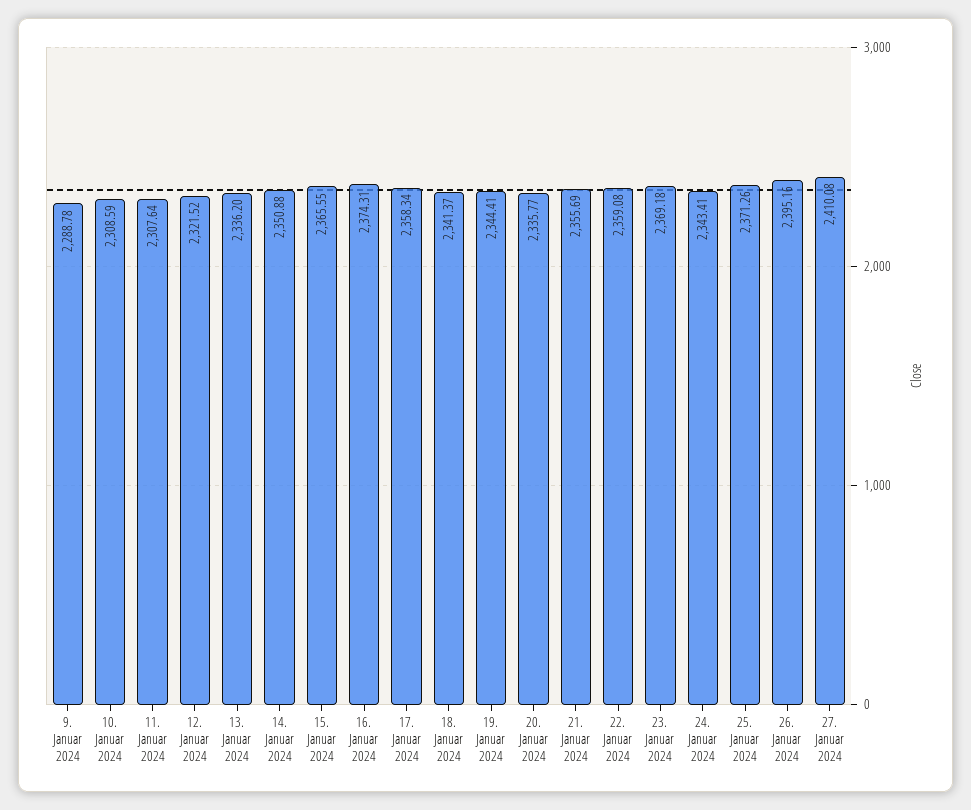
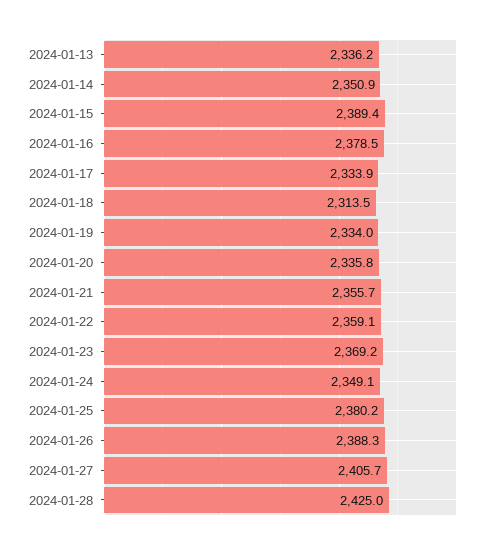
9. Januar 2024: 2288.78 -> none
10. Januar 2024: 2308.59 -> none
11. Januar 2024: 2307.64 -> none
12. Januar 2024: 2321.52 -> none
15. Januar 2024: 2365.55 -> 2389.4
16. Januar 2024: 2374.31 -> 2378.5
17. Januar 2024: 2358.34 -> 2333.9
18. Januar 2024: 2341.37 -> 2313.5
19. Januar 2024: 2344.41 -> 2334
24. Januar 2024: 2343.41 -> 2349.1
25. Januar 2024: 2371.26 -> 2380.2
26. Januar 2024: 2395.16 -> 2388.3
27. Januar 2024: 2410.08 -> 2405.7
2024-01-28: none -> 2425

